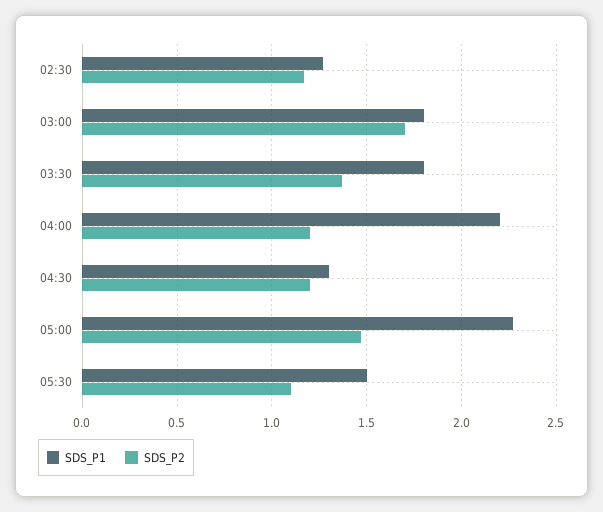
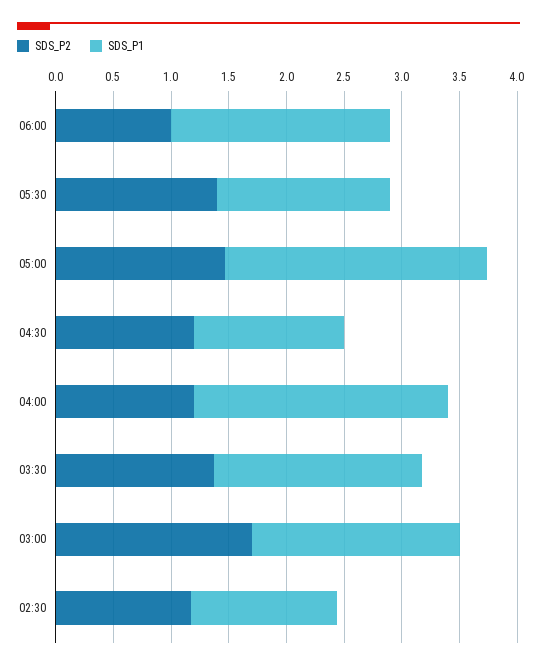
SDS_P2, 05:30: 1.1 -> 1.4
SDS_P2, 06:00: none -> 1
SDS_P1, 06:00: none -> 1.9

